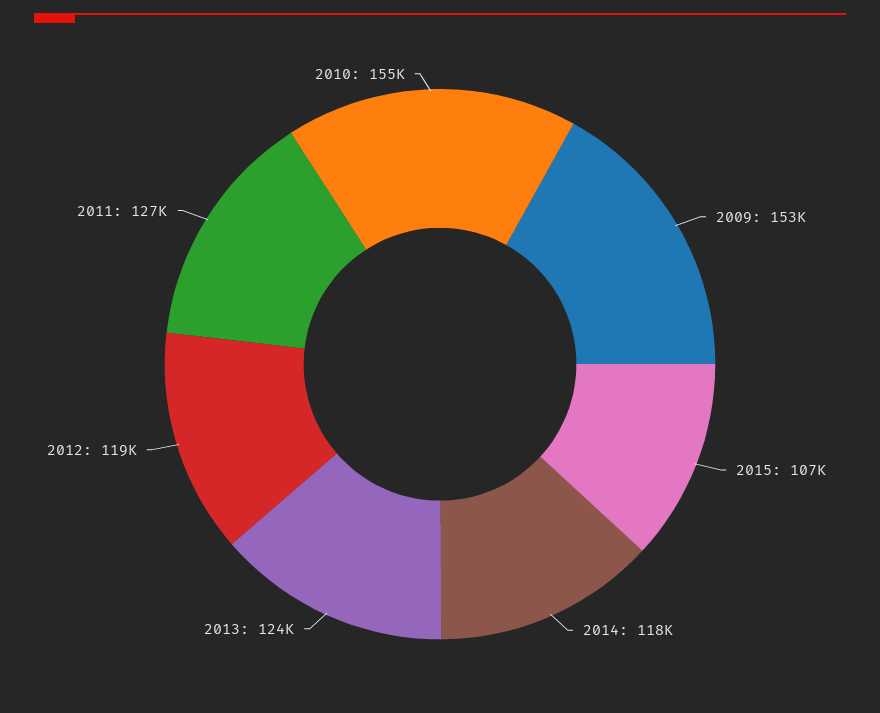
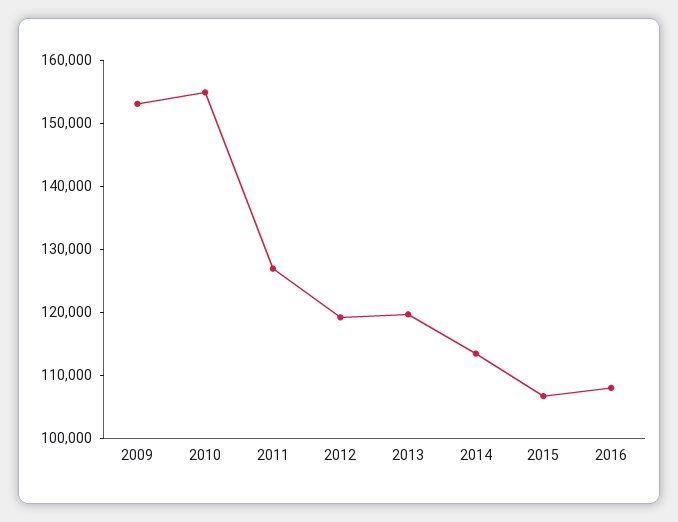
2014: 118000 -> 114000
2013: 124000 -> 120000
2016: none -> 108000

